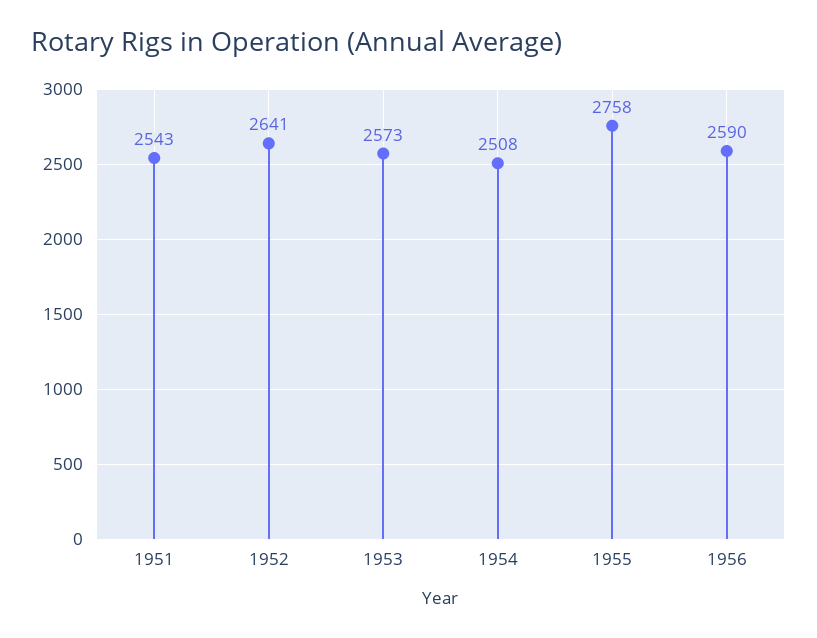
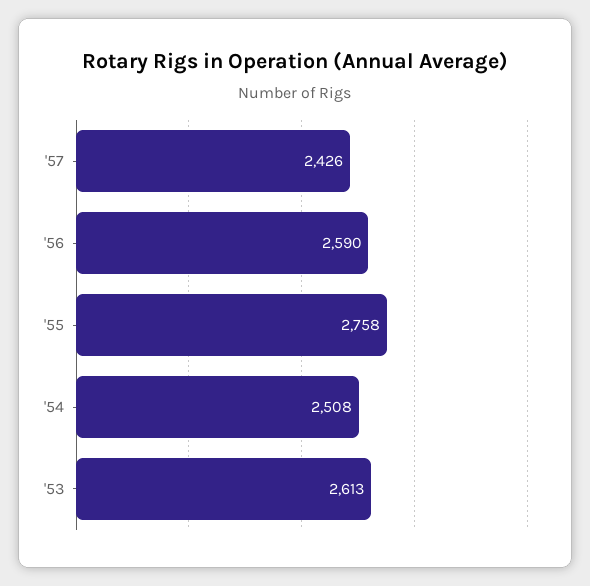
1951: 2543 -> none
1952: 2641 -> none
1953: 2573 -> 2613
'57: none -> 2426

